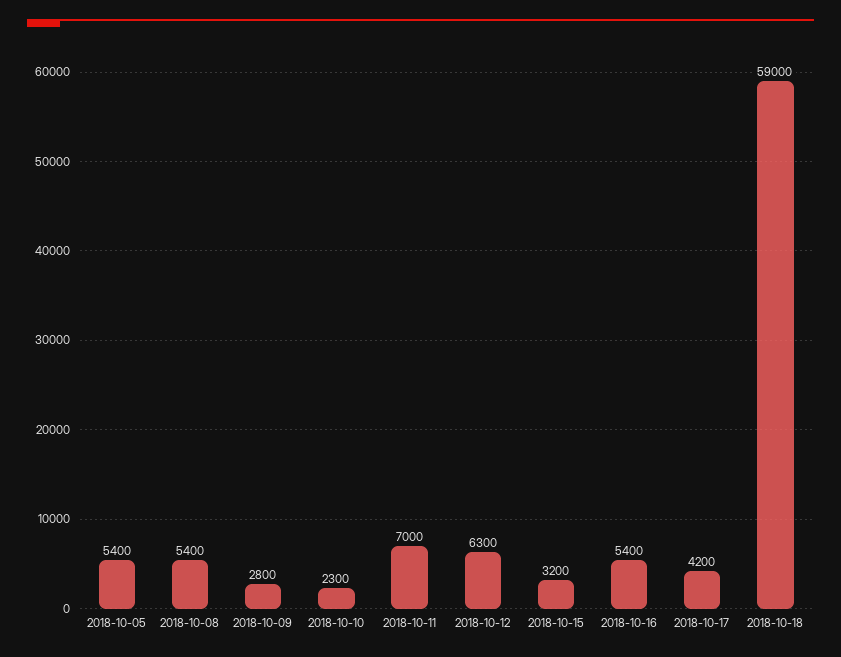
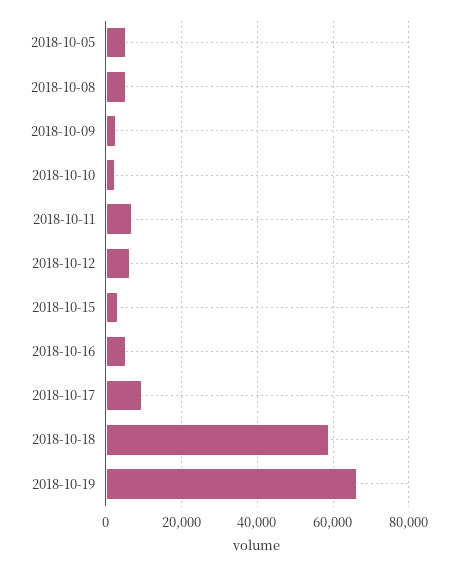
2018-10-17: 4200 -> 10000
2018-10-19: none -> 66000

